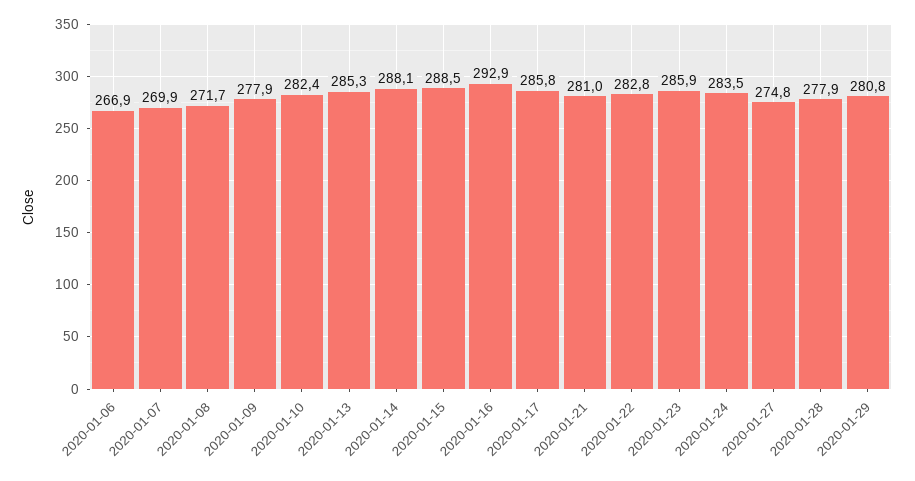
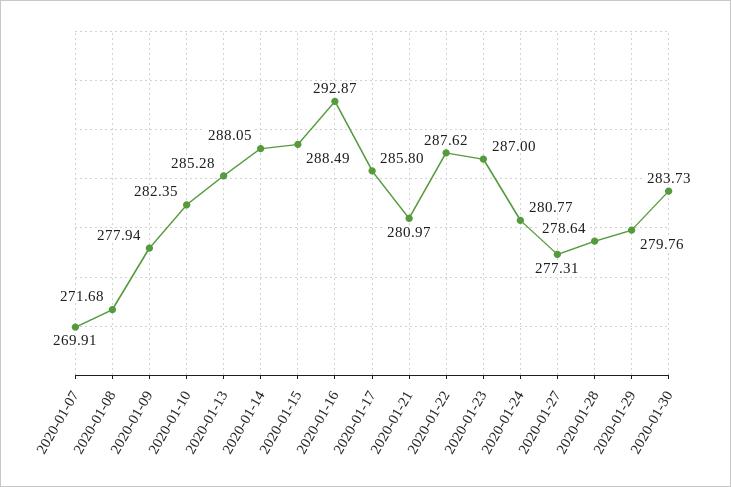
2020-01-06: 266.9 -> none
2020-01-22: 282.8 -> 287.62
2020-01-23: 285.9 -> 287
2020-01-24: 283.5 -> 280.77
2020-01-27: 274.8 -> 277.31
2020-01-28: 277.9 -> 278.64
2020-01-29: 280.8 -> 279.76
2020-01-30: none -> 283.73

